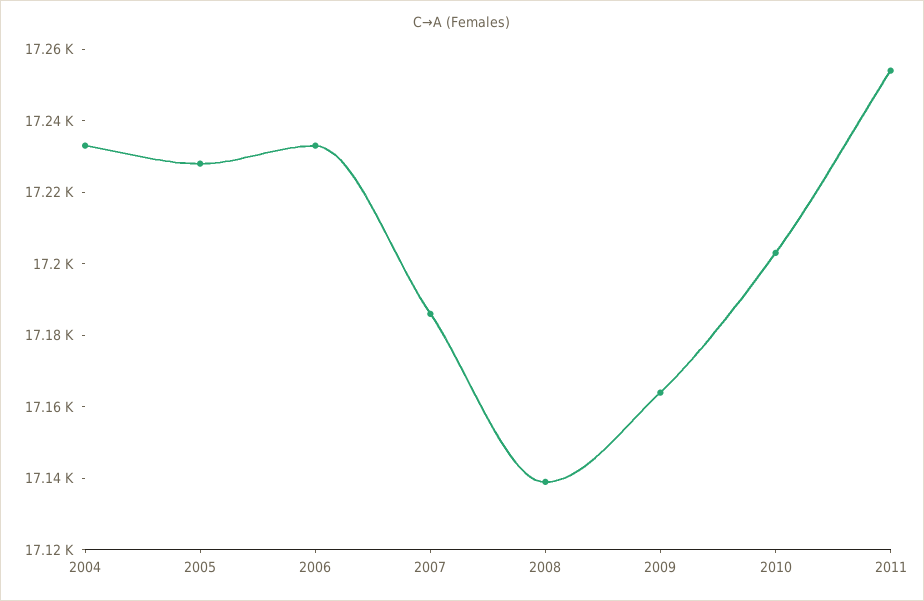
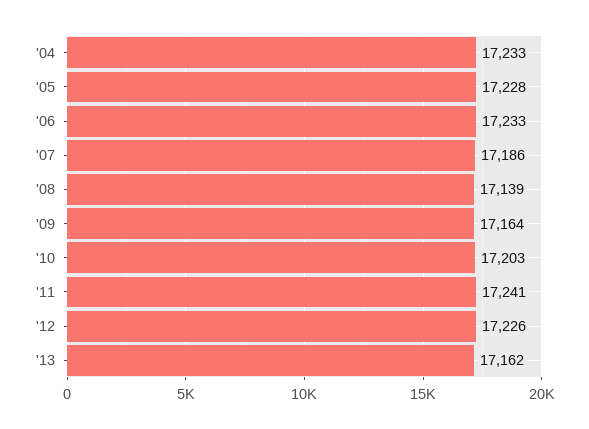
2011: 17255 -> 17241
'12: none -> 17226
'13: none -> 17162

